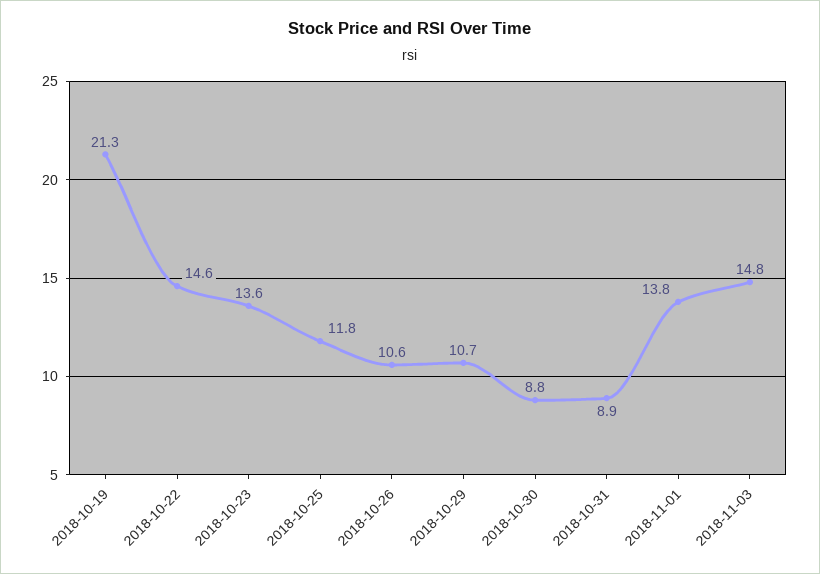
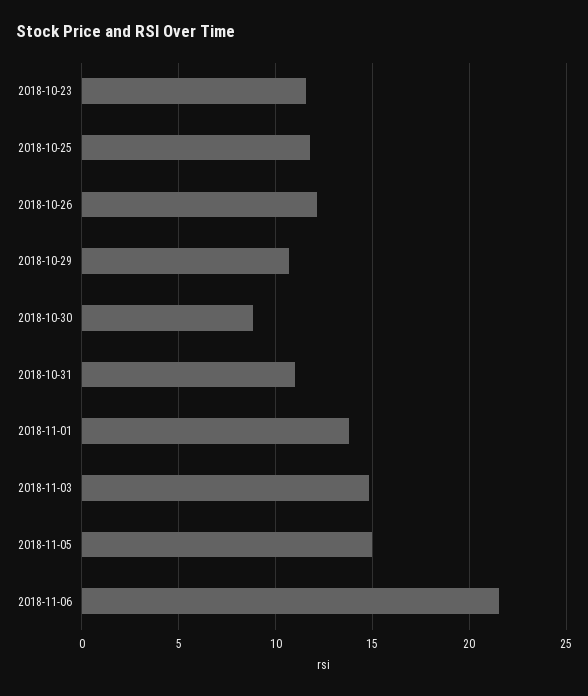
2018-10-19: 21.3 -> none
2018-10-22: 14.6 -> none
2018-10-23: 13.6 -> 11.5
2018-10-26: 10.6 -> 12
2018-10-31: 8.9 -> 11
2018-11-05: none -> 15
2018-11-06: none -> 21.5

